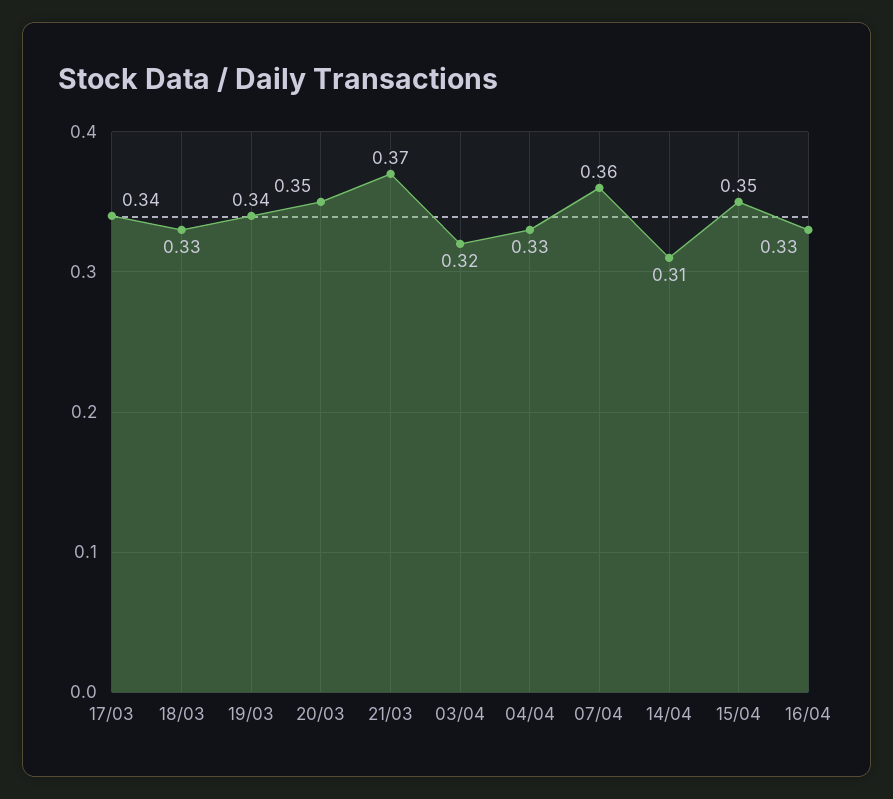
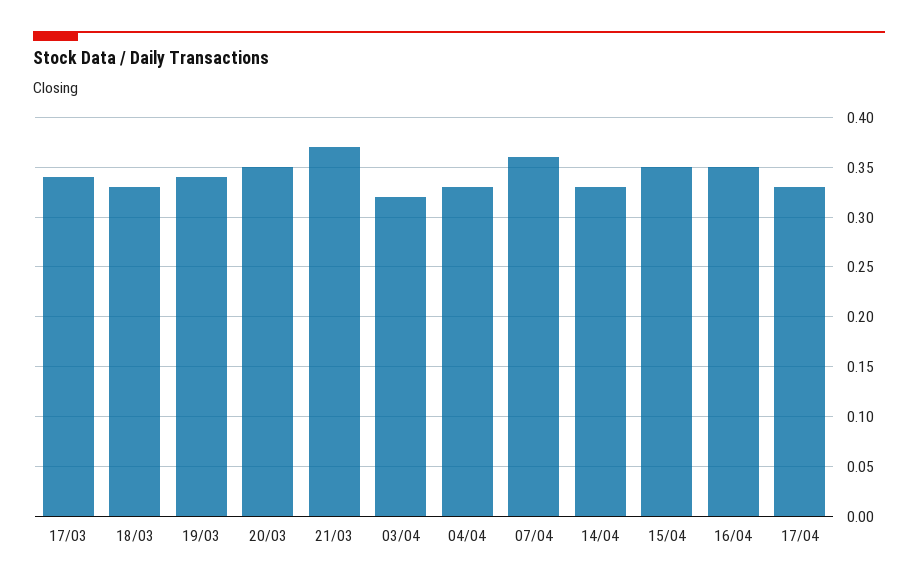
14/04: 0.31 -> 0.33
16/04: 0.33 -> 0.35
17/04: none -> 0.33

